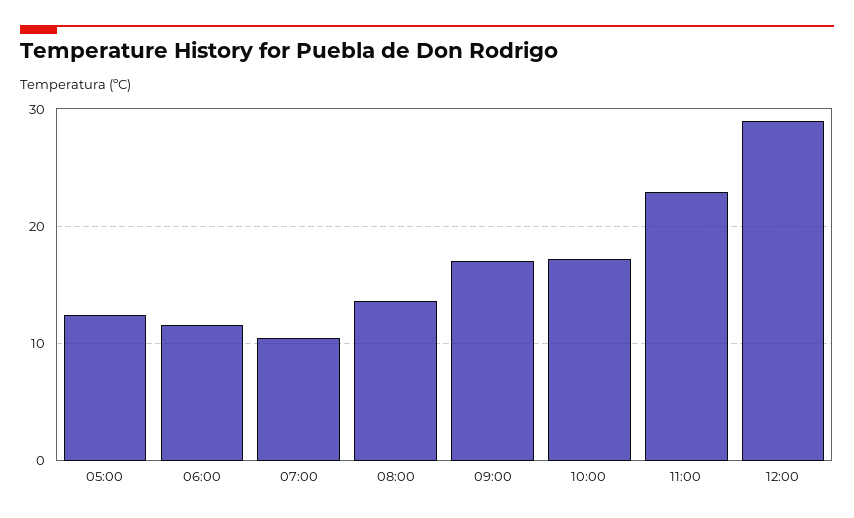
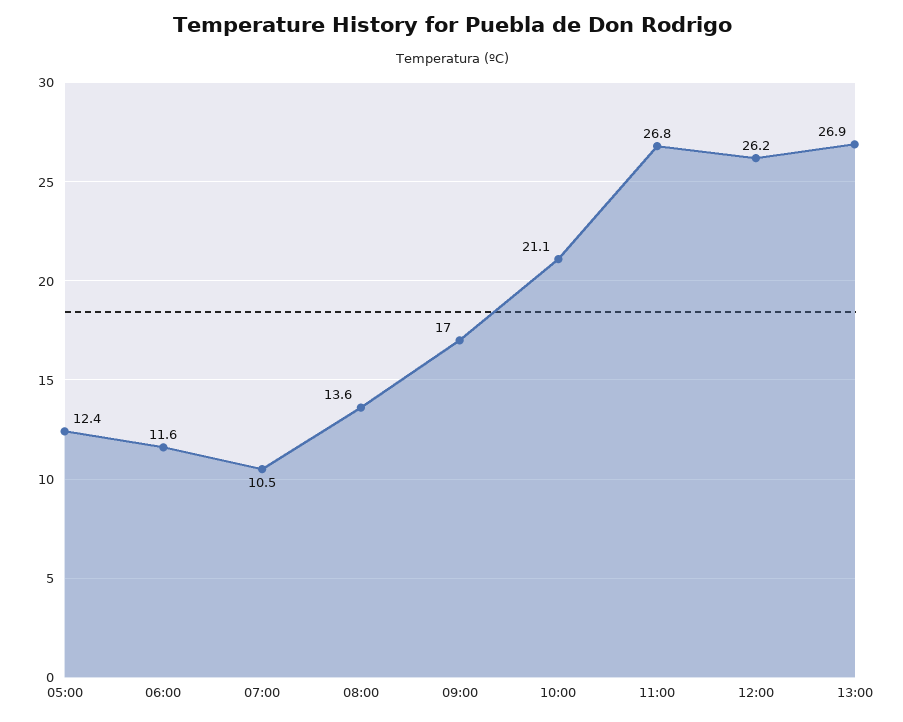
10:00: 17 -> 21.1
11:00: 23 -> 26.8
12:00: 29 -> 26.2
13:00: none -> 26.9

